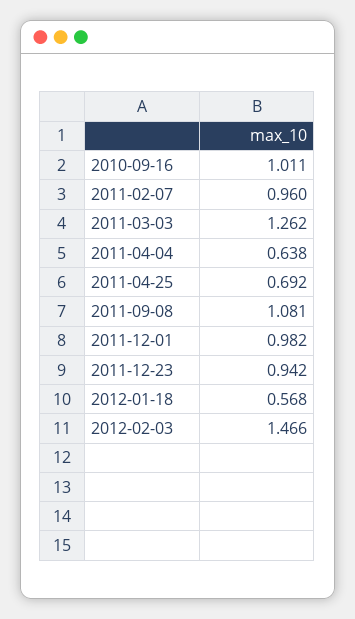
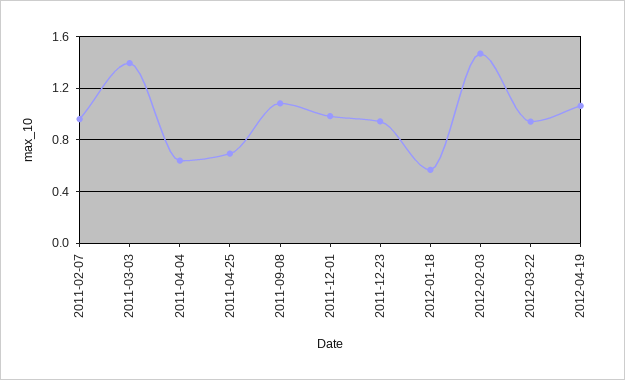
2010-09-16: 1.011 -> none
2011-03-03: 1.262 -> 1.4
2012-03-22: none -> 0.95
2012-04-19: none -> 1.05

